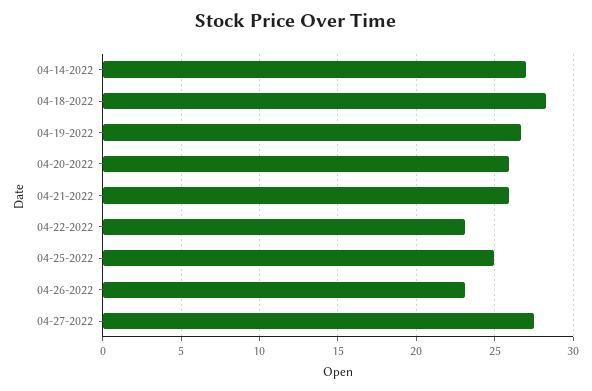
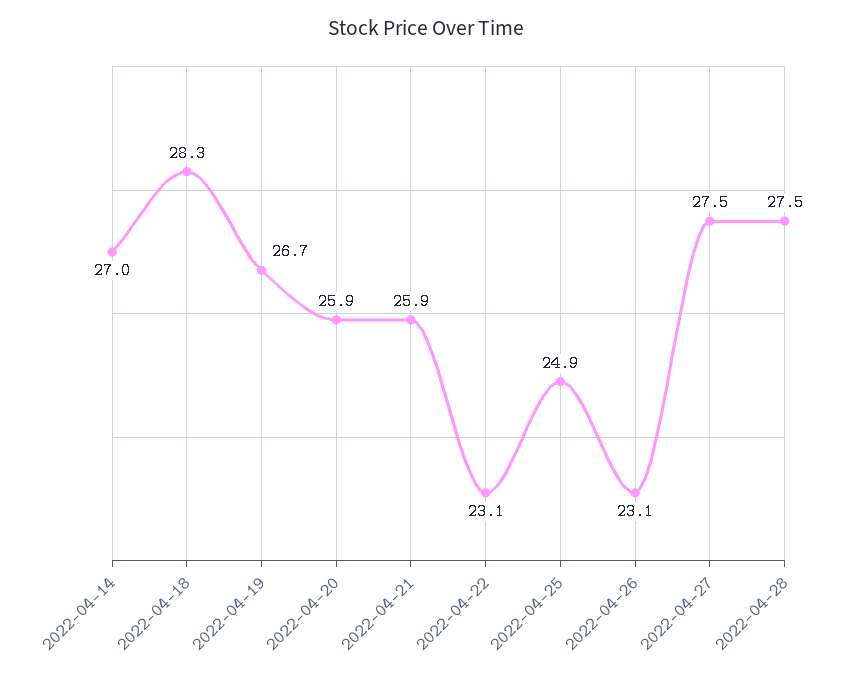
2022-04-28: none -> 27.5

